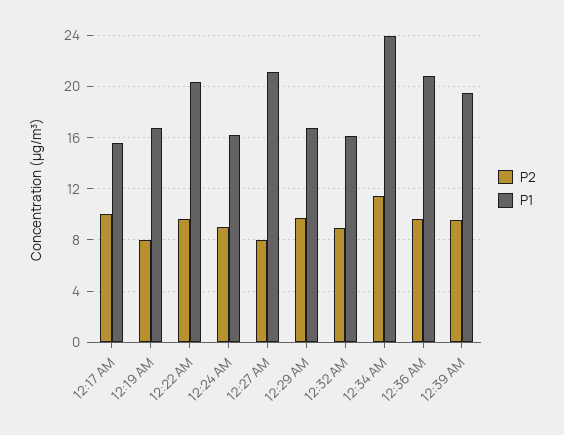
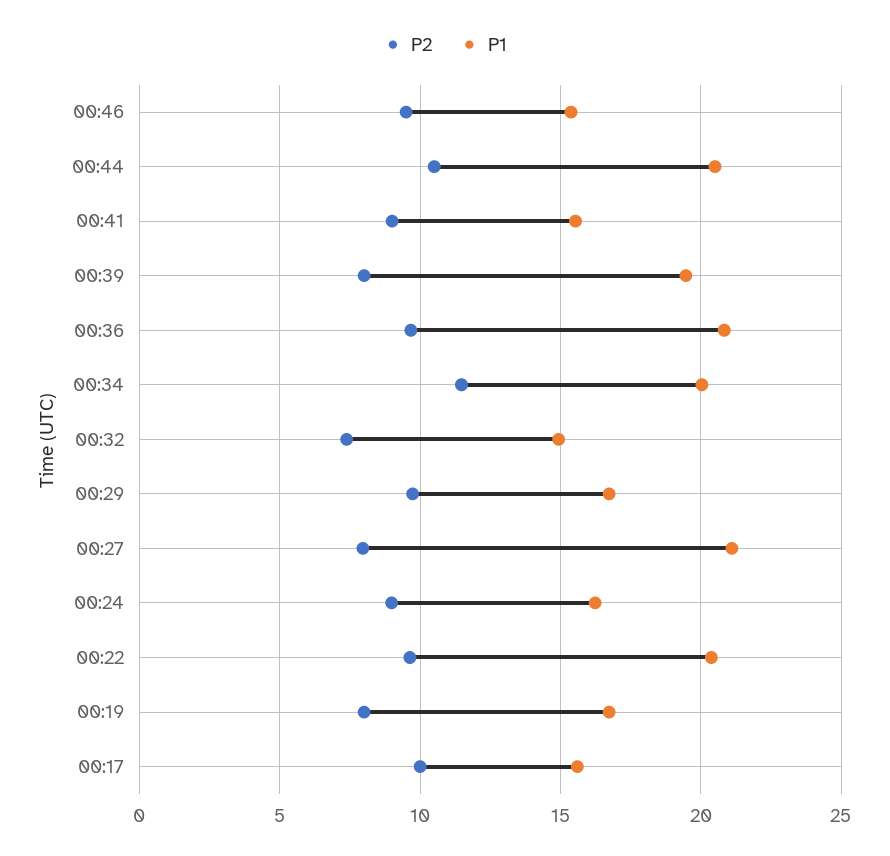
P2, 12:32 AM: 9 -> 7.5
P1, 12:32 AM: 16 -> 15
P1, 12:34 AM: 24 -> 20
P2, 12:39 AM: 9.5 -> 8
P2, 00:46: none -> 9.5
P1, 00:46: none -> 15.5
P2, 00:44: none -> 10.5
P1, 00:44: none -> 20.5
P2, 00:41: none -> 9
P1, 00:41: none -> 15.5

